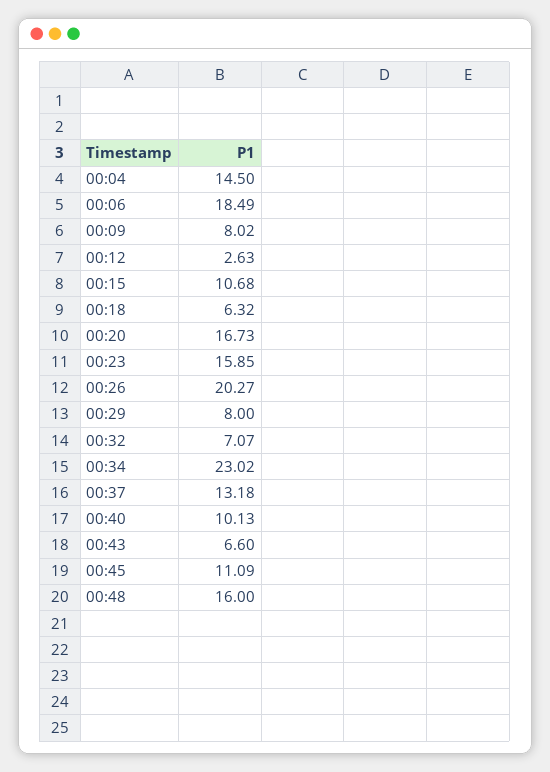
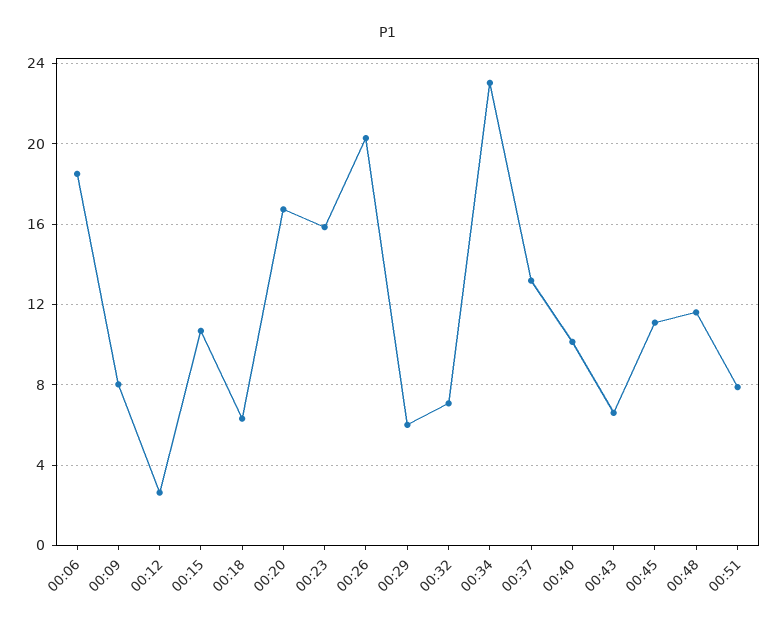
00:04: 14.5 -> none
00:29: 8 -> 6
00:48: 16 -> 11.5
00:51: none -> 8

